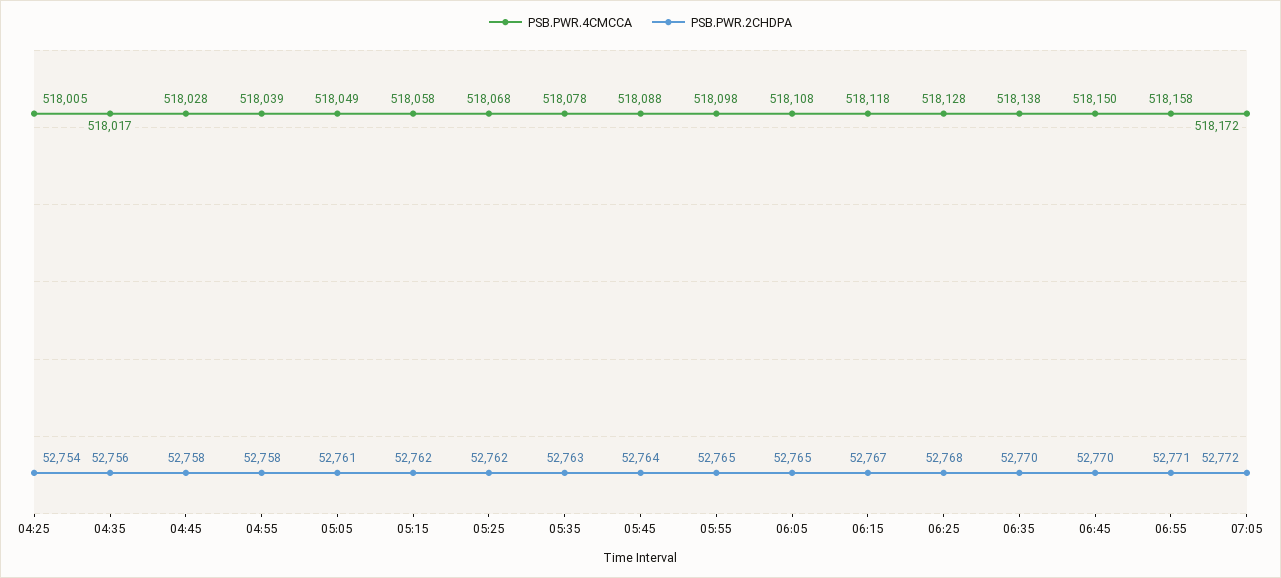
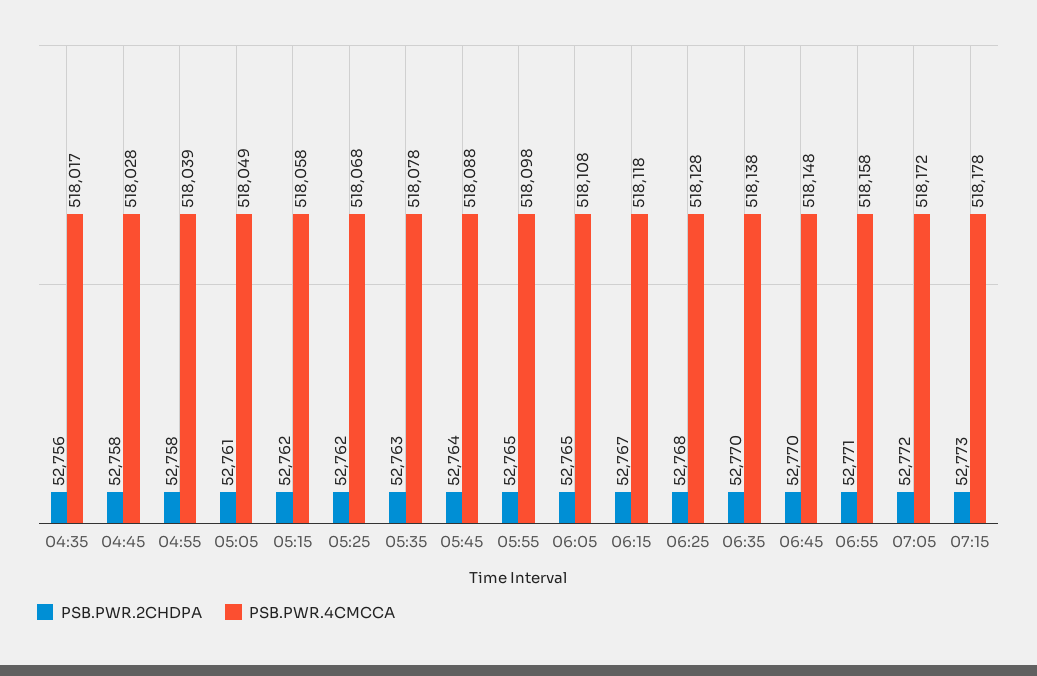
PSB.PWR.4CMCCA, 04:25: 518005 -> none
PSB.PWR.2CHDPA, 04:25: 52754 -> none
PSB.PWR.4CMCCA, 06:45: 518150 -> 518148
PSB.PWR.2CHDPA, 07:15: none -> 52773
PSB.PWR.4CMCCA, 07:15: none -> 518178

